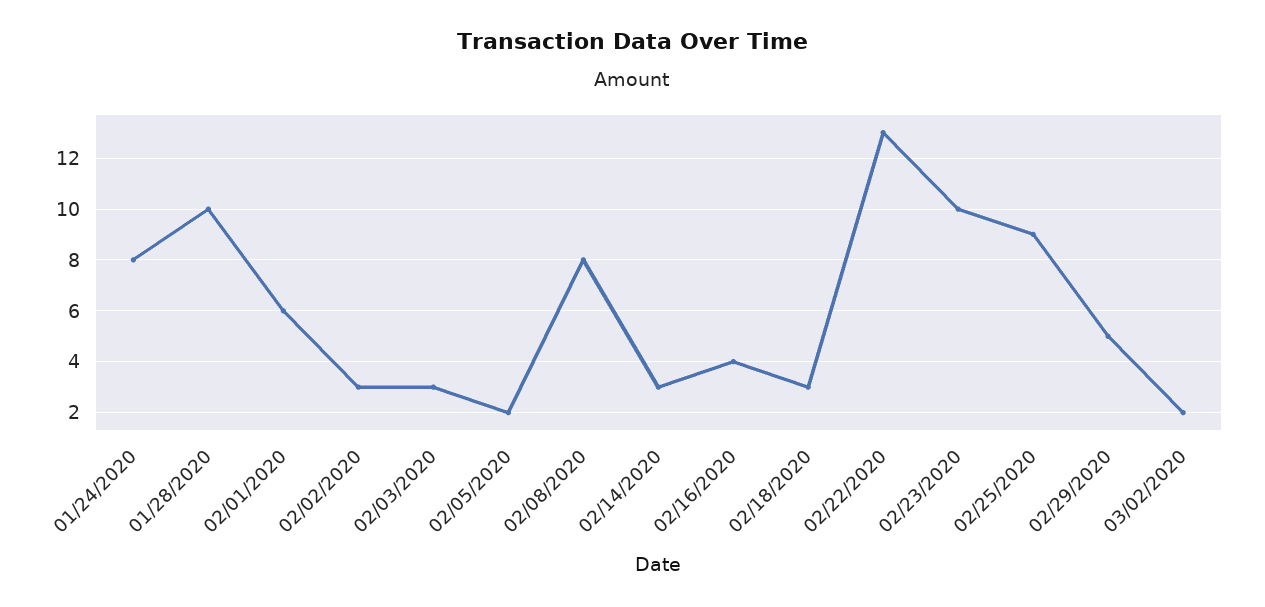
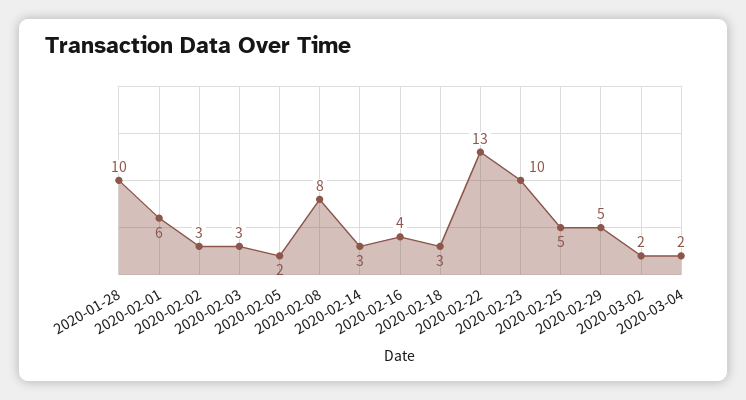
01/24/2020: 8 -> none
02/25/2020: 9 -> 5
2020-03-04: none -> 2

